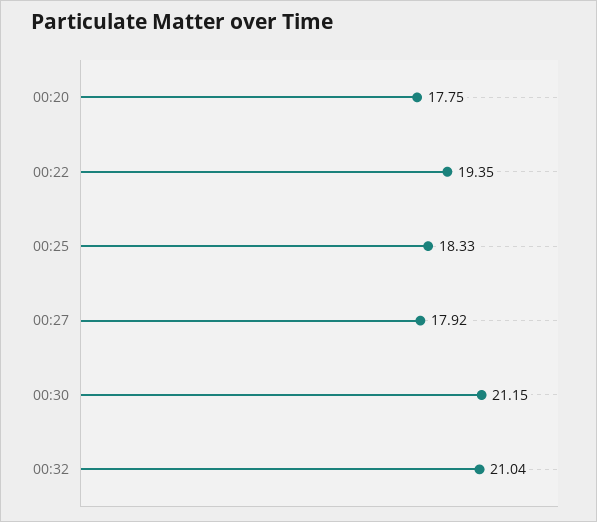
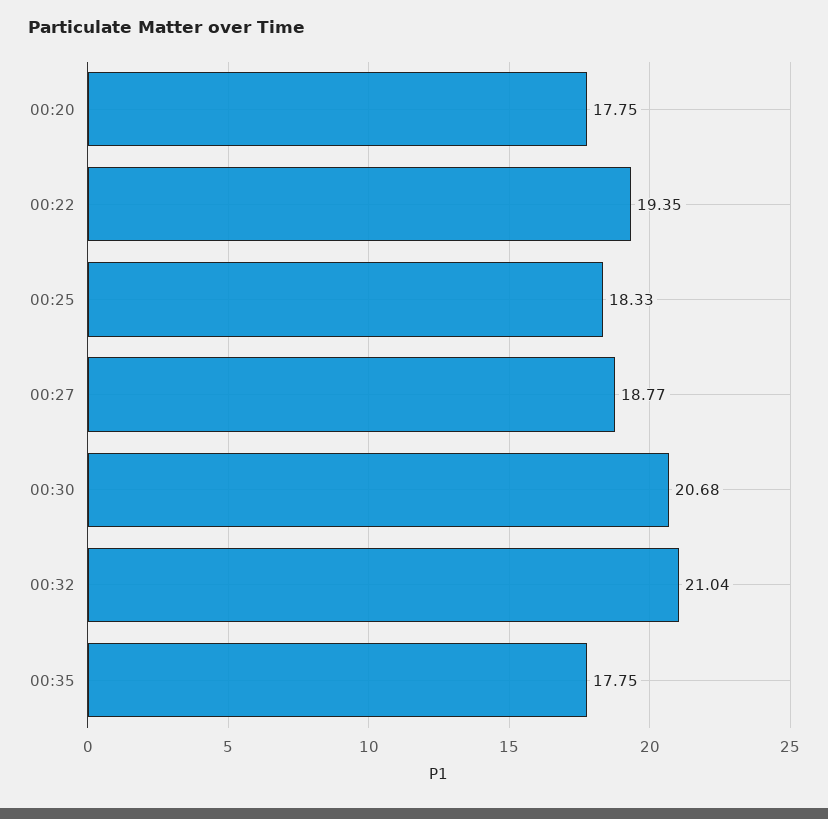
00:27: 17.92 -> 18.77
00:30: 21.15 -> 20.68
00:35: none -> 17.75

